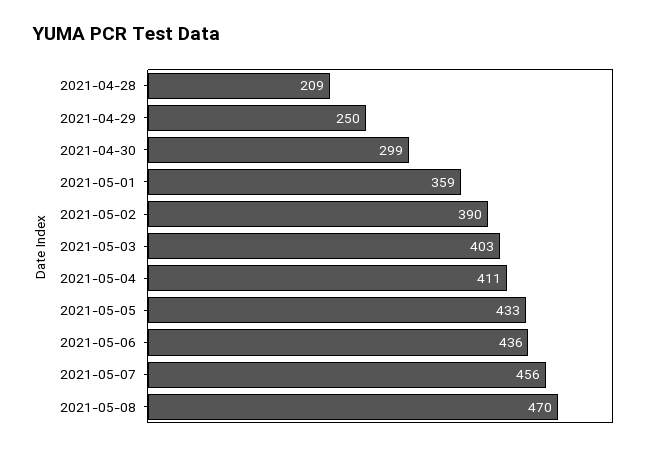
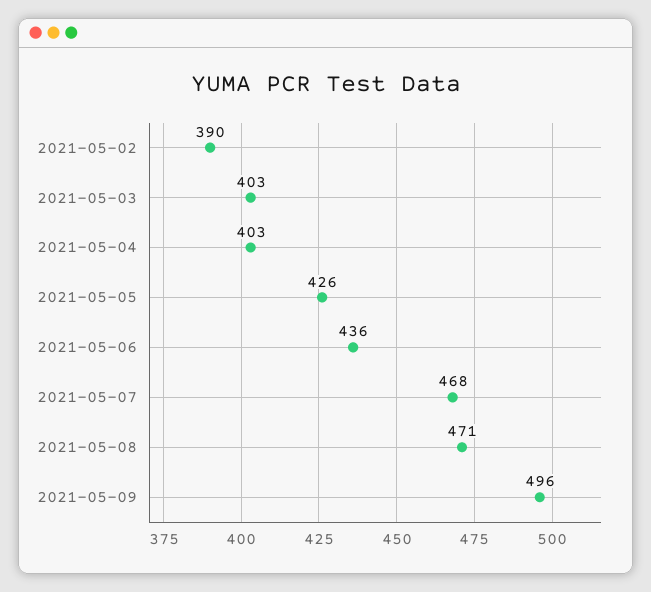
2021-04-28: 209 -> none
2021-04-29: 250 -> none
2021-04-30: 299 -> none
2021-05-01: 359 -> none
2021-05-04: 411 -> 403
2021-05-05: 433 -> 426
2021-05-07: 456 -> 468
2021-05-08: 470 -> 471
2021-05-09: none -> 496

